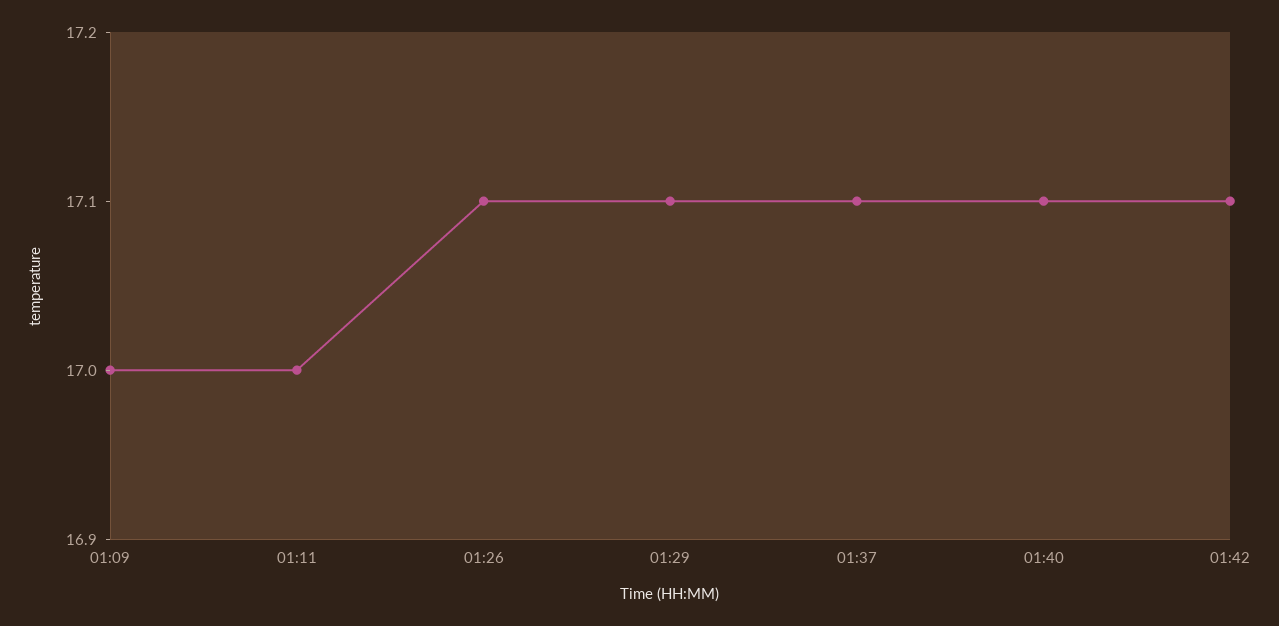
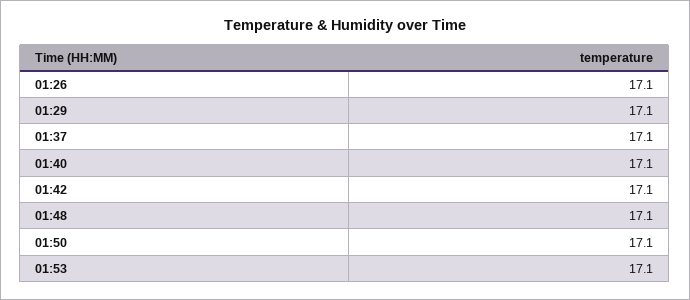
01:09: 17 -> none
01:11: 17 -> none
01:48: none -> 17.1
01:50: none -> 17.1
01:53: none -> 17.1

